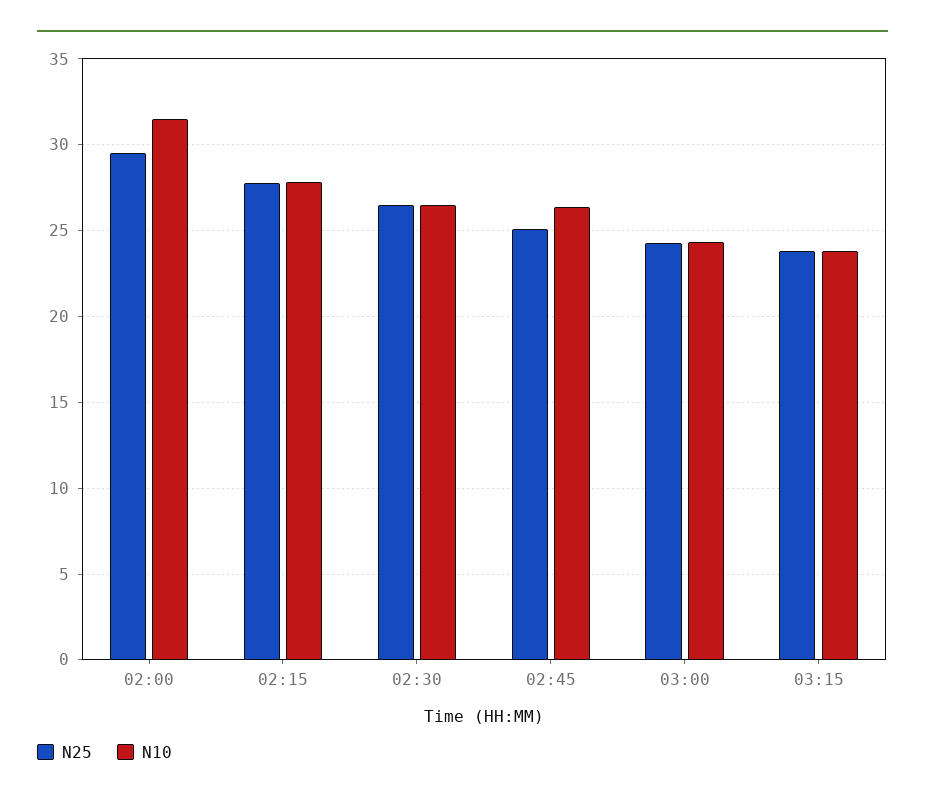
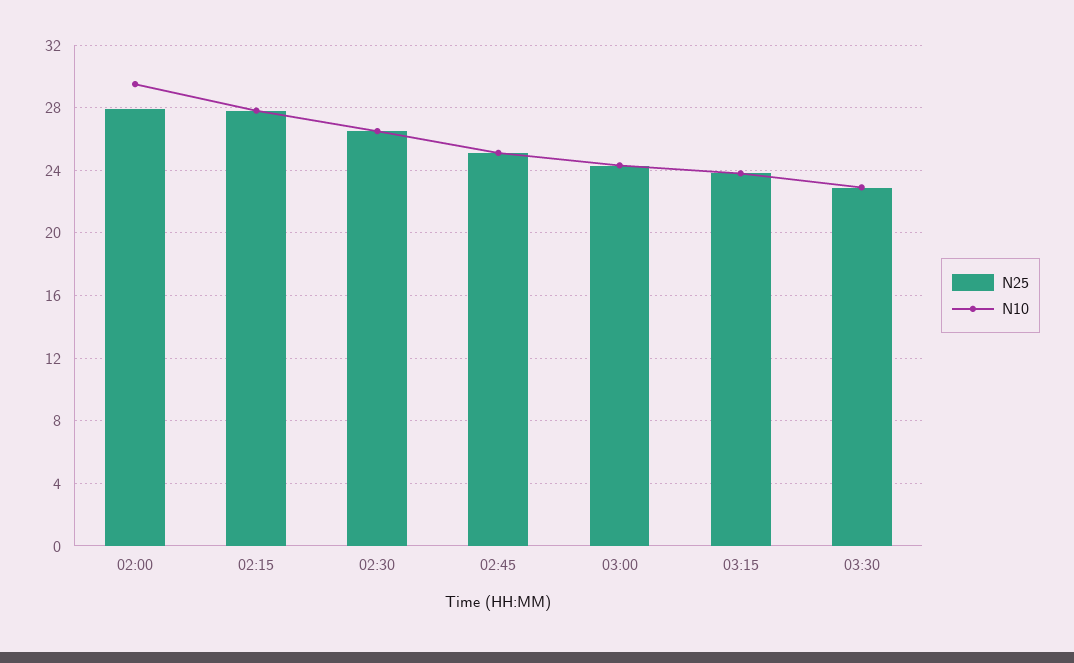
N25, 02:00: 29.5 -> 28
N10, 02:00: 31.5 -> 29.5
N10, 02:45: 26.5 -> 25
N25, 03:30: none -> 23
N10, 03:30: none -> 23

